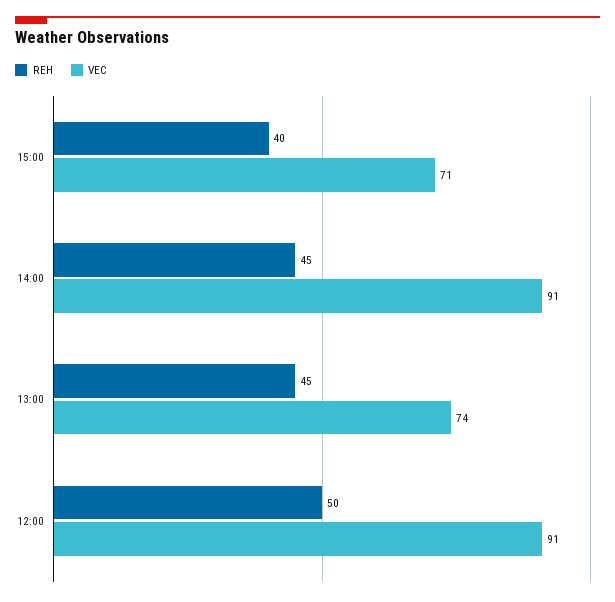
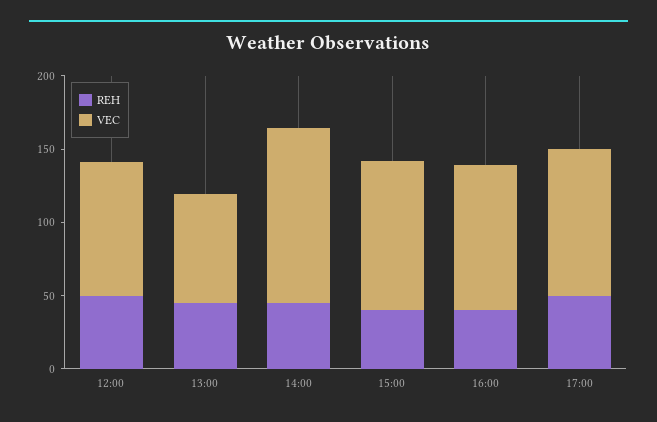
VEC, 15:00: 71 -> 100
VEC, 14:00: 91 -> 120
REH, 16:00: none -> 40
VEC, 16:00: none -> 100
REH, 17:00: none -> 50
VEC, 17:00: none -> 100

